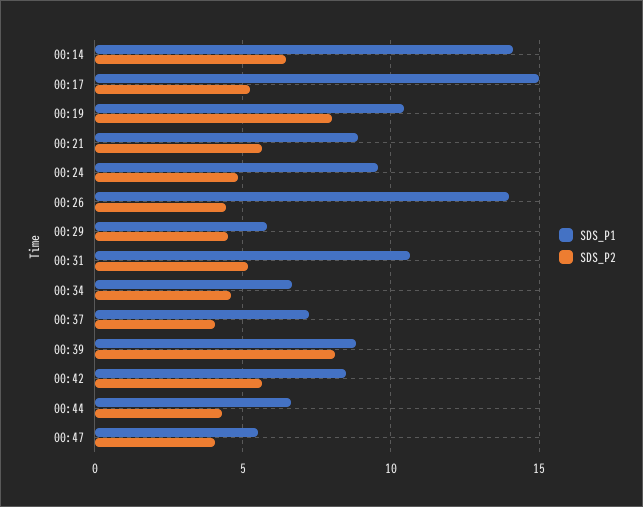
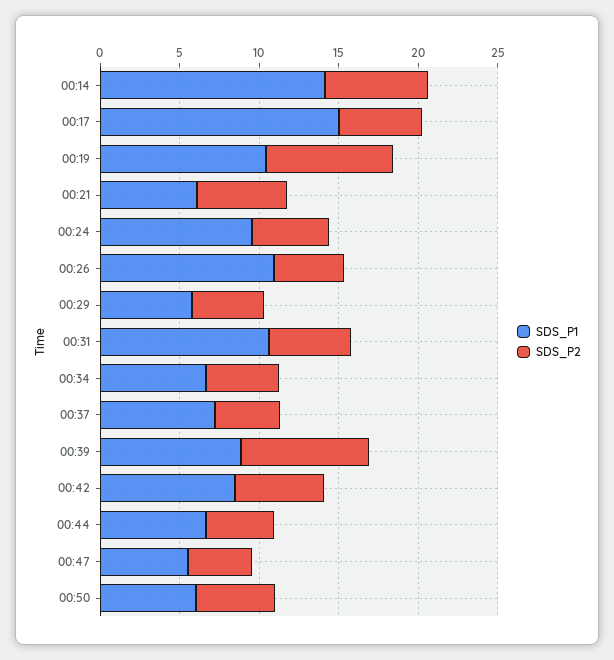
SDS_P1, 00:21: 9 -> 6
SDS_P1, 00:26: 14 -> 11
SDS_P1, 00:50: none -> 6
SDS_P2, 00:50: none -> 5

